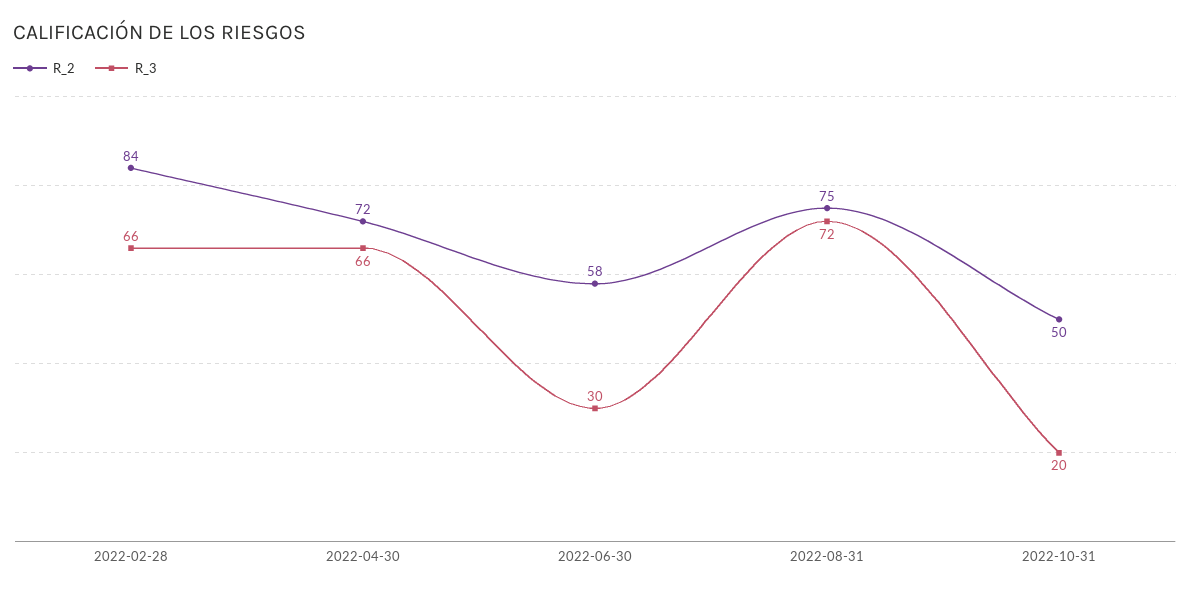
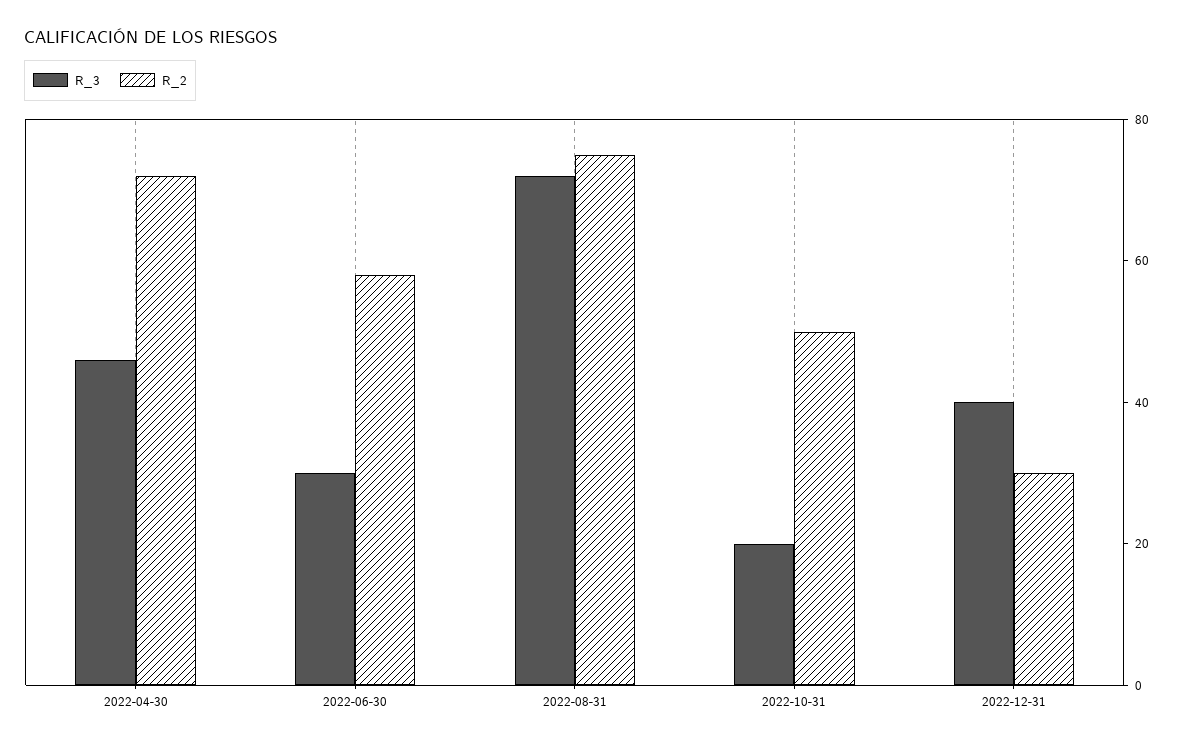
R_2, 2022-02-28: 84 -> none
R_3, 2022-02-28: 66 -> none
R_3, 2022-04-30: 66 -> 45
R_3, 2022-12-31: none -> 40
R_2, 2022-12-31: none -> 30

